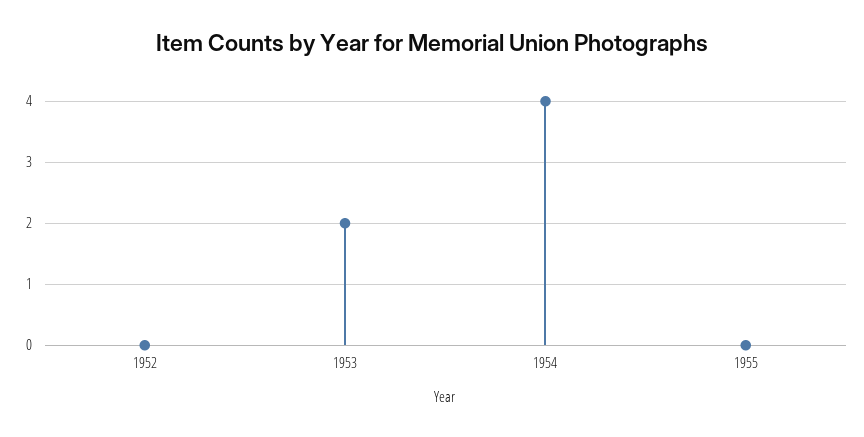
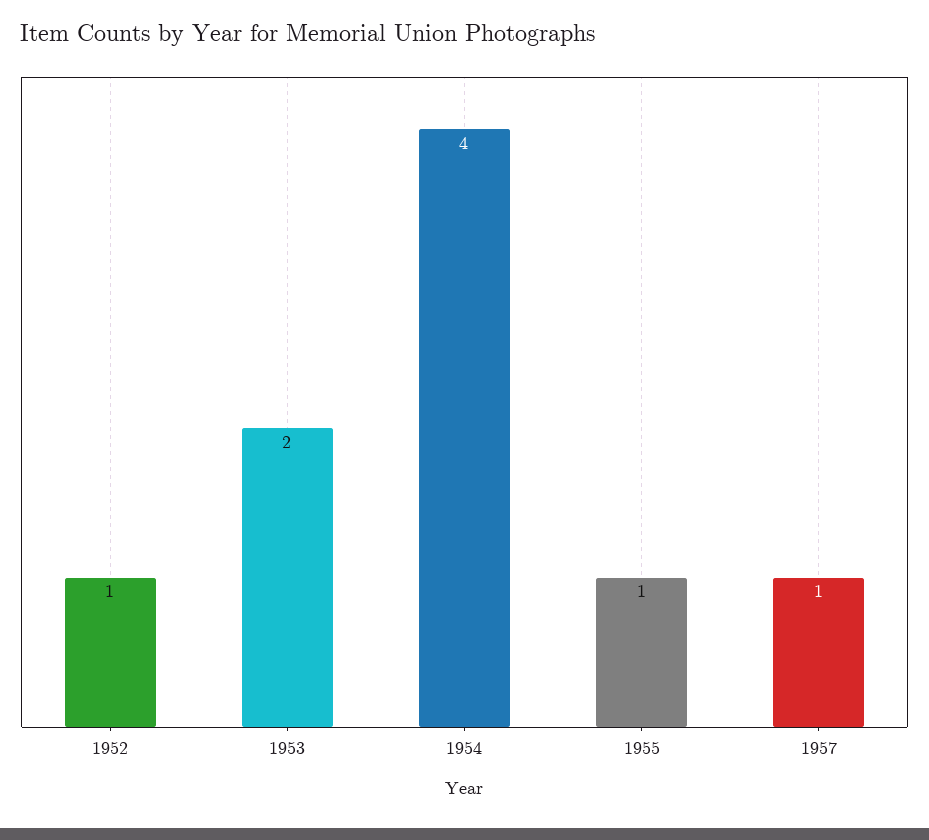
1952: 0 -> 1
1955: 0 -> 1
1957: none -> 1

